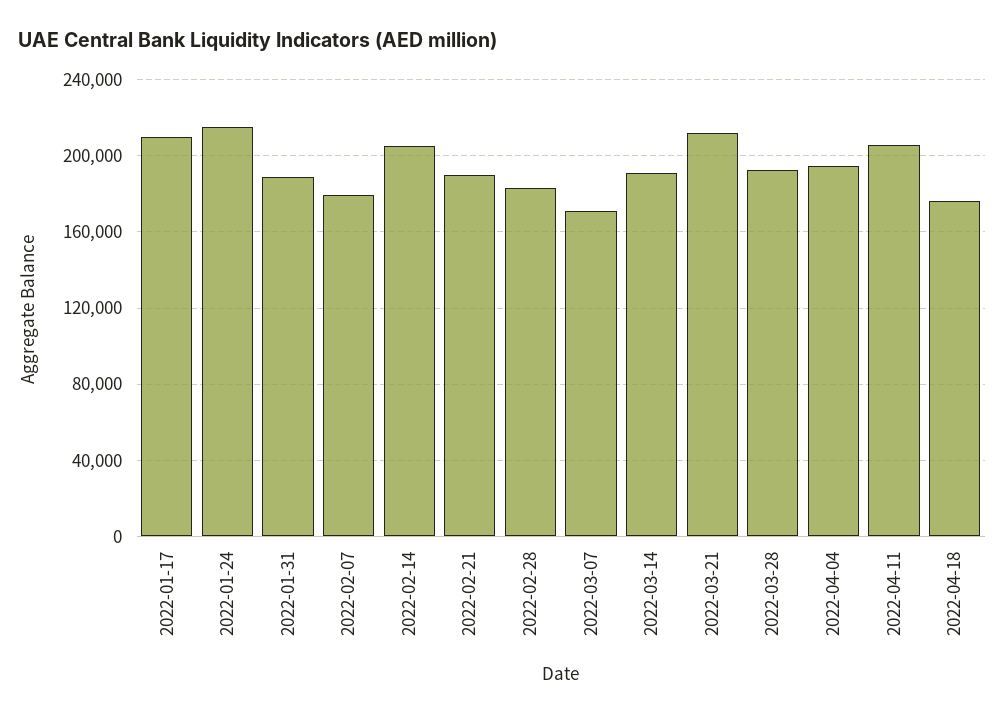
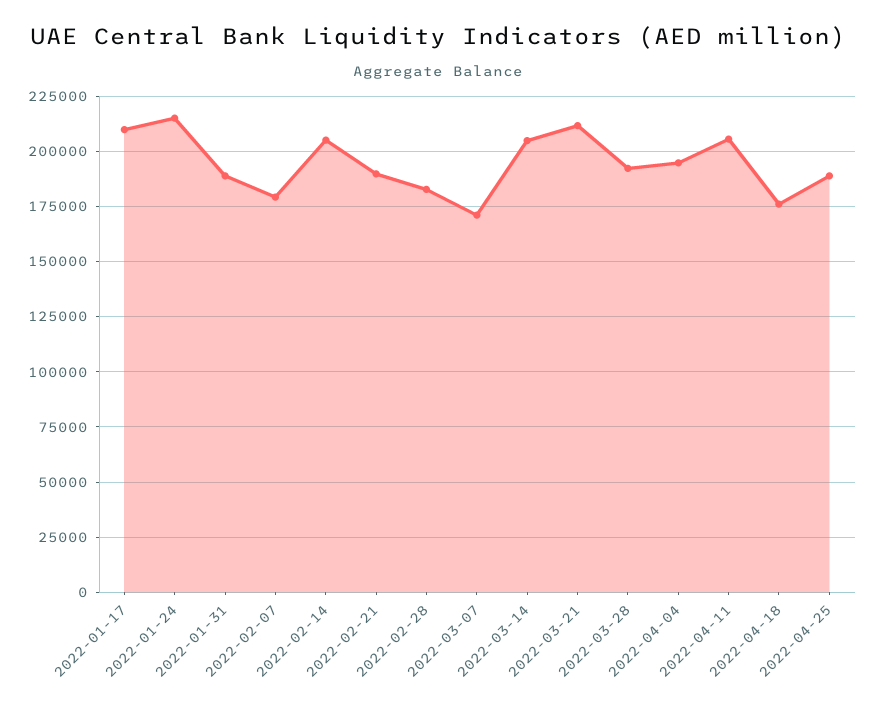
2022-03-14: 190000 -> 205000
2022-04-25: none -> 190000

